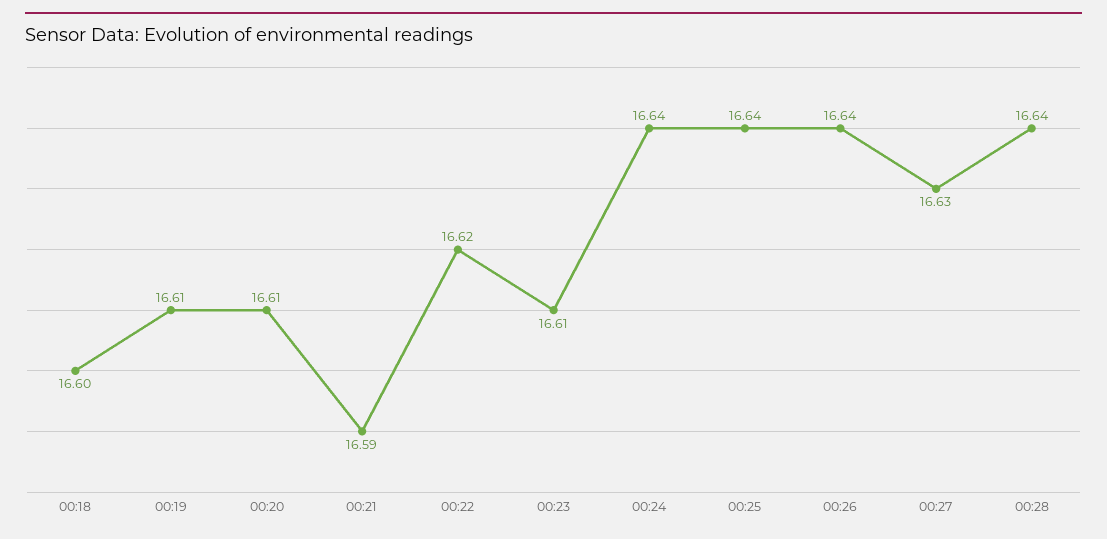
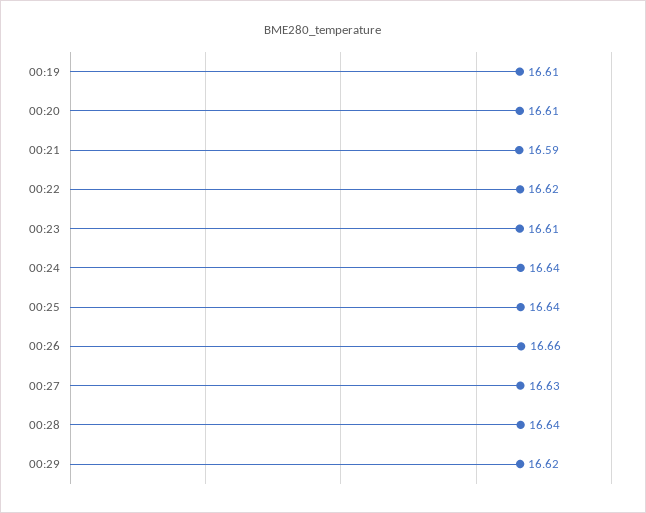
00:18: 16.6 -> none
00:26: 16.64 -> 16.66
00:29: none -> 16.62

